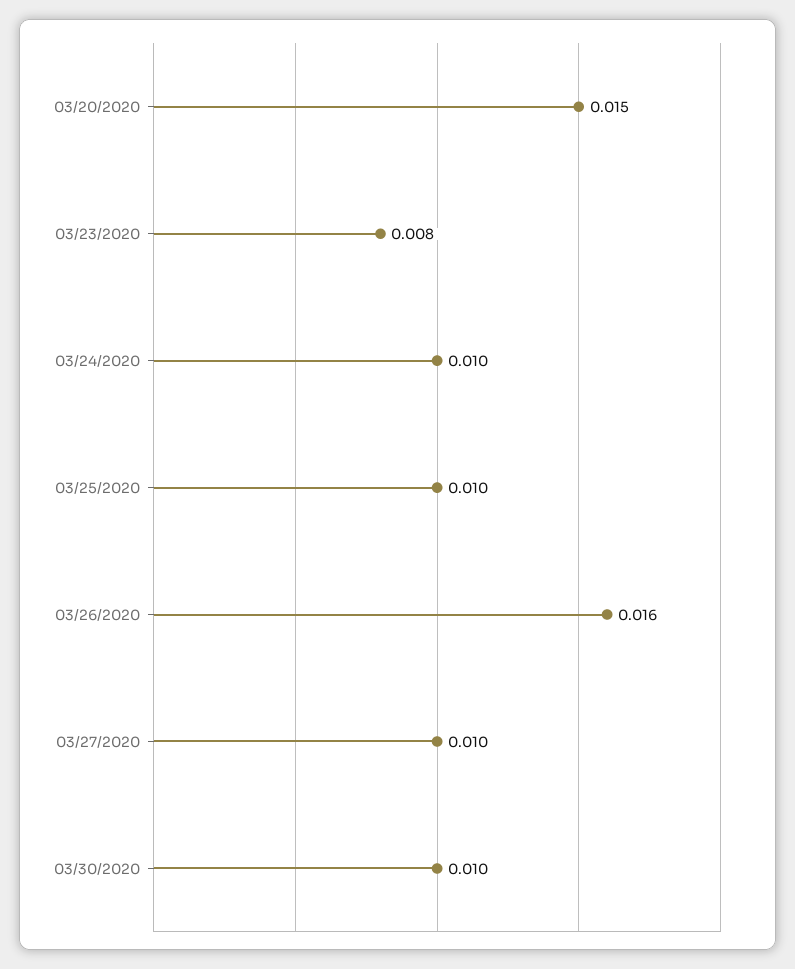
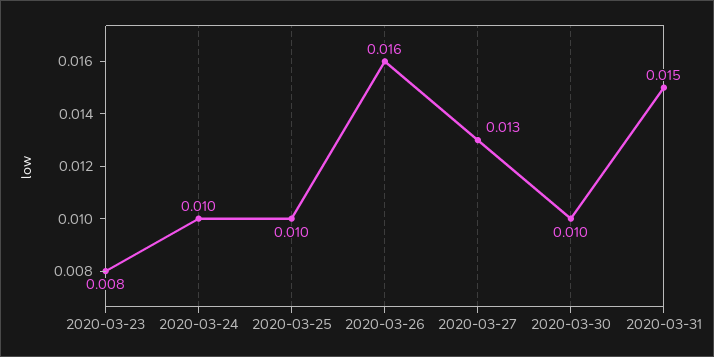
03/20/2020: 0.015 -> none
03/27/2020: 0.01 -> 0.013
2020-03-31: none -> 0.015

